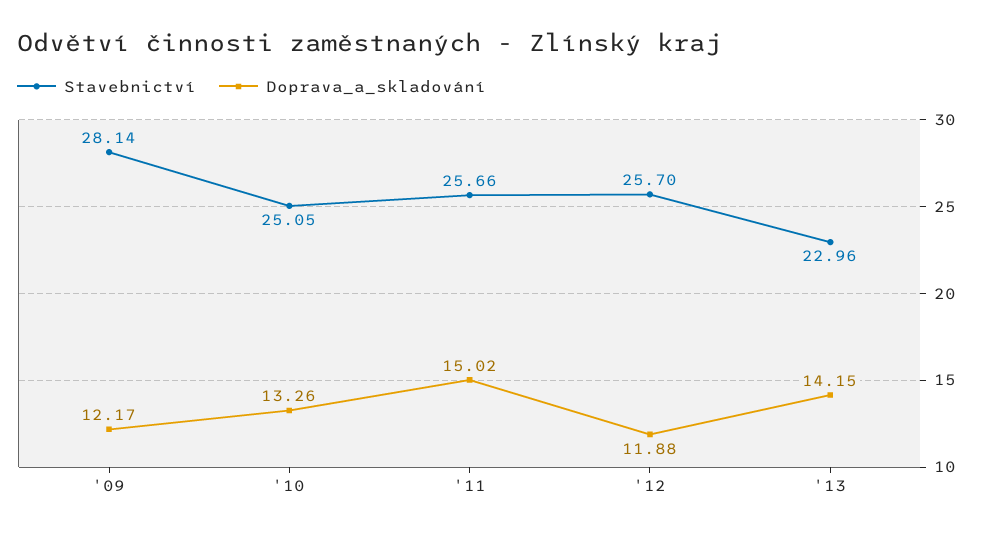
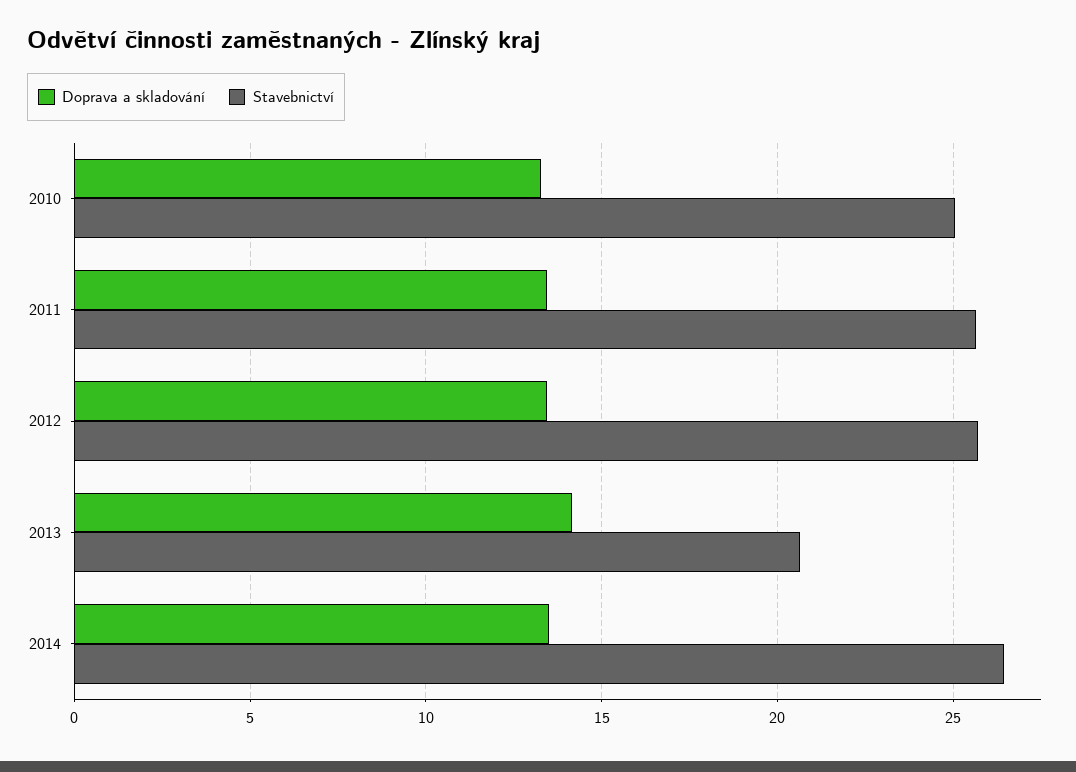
Stavebnictví, '09: 28.14 -> none
Doprava_a_skladování, '09: 12.17 -> none
Doprava_a_skladování, '11: 15.02 -> 13.5
Doprava_a_skladování, '12: 11.88 -> 13.5
Stavebnictví, '13: 22.96 -> 20.5
Doprava_a_skladování, 2014: none -> 13.5
Stavebnictví, 2014: none -> 26.5

